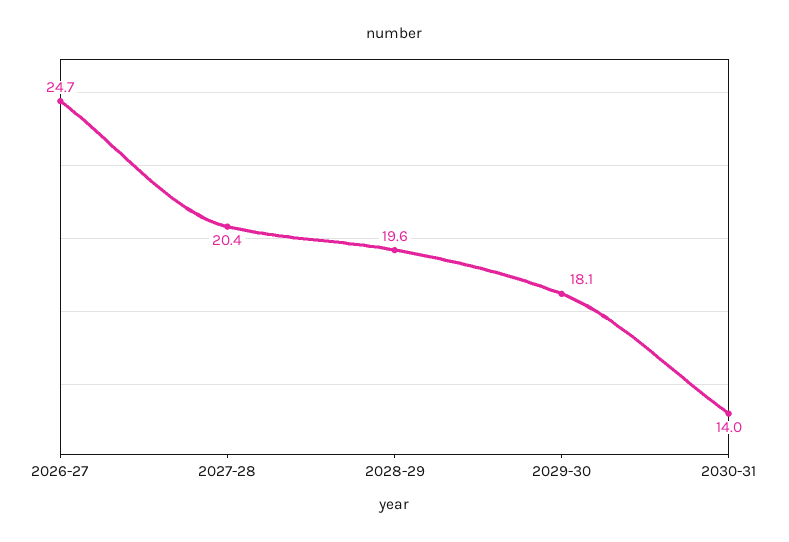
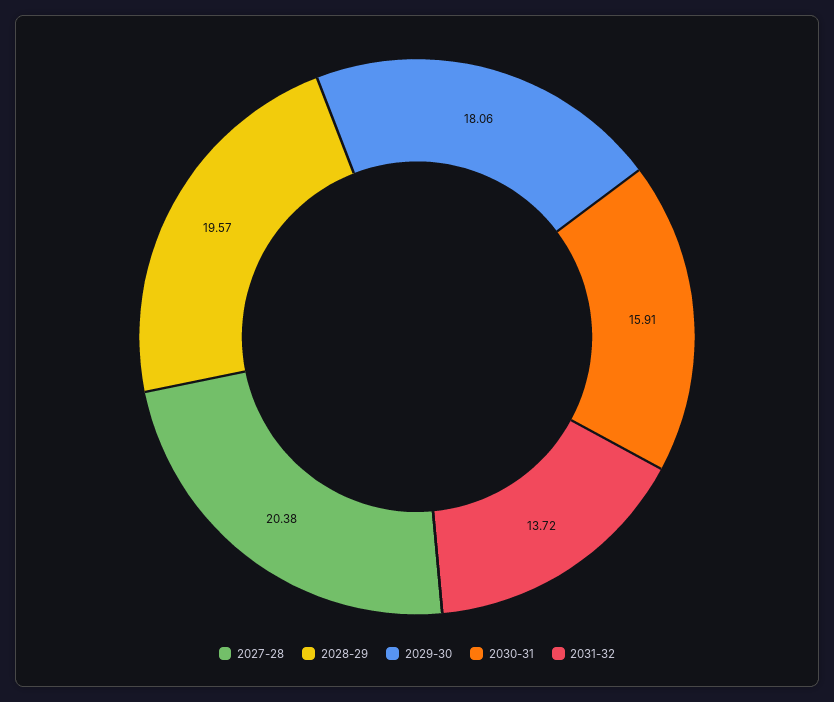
2026-27: 24.7 -> none
2030-31: 14 -> 15.91
2031-32: none -> 13.72

